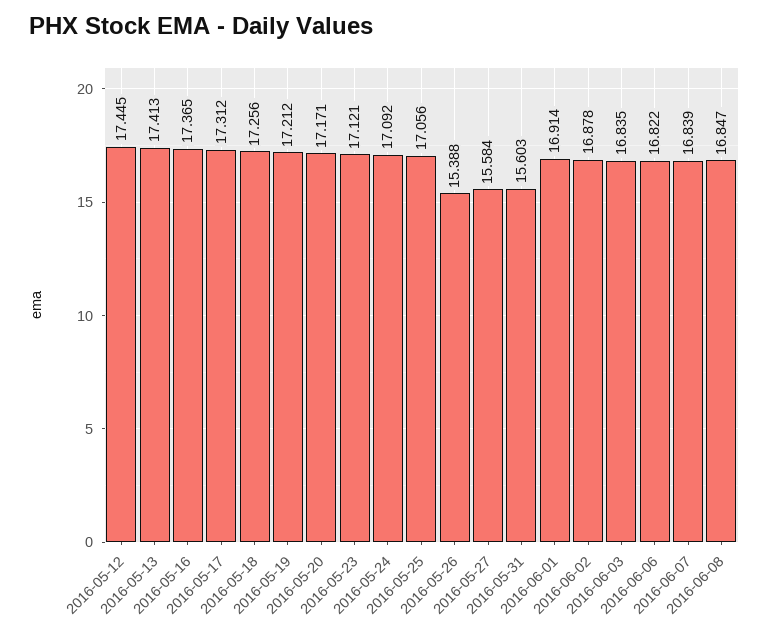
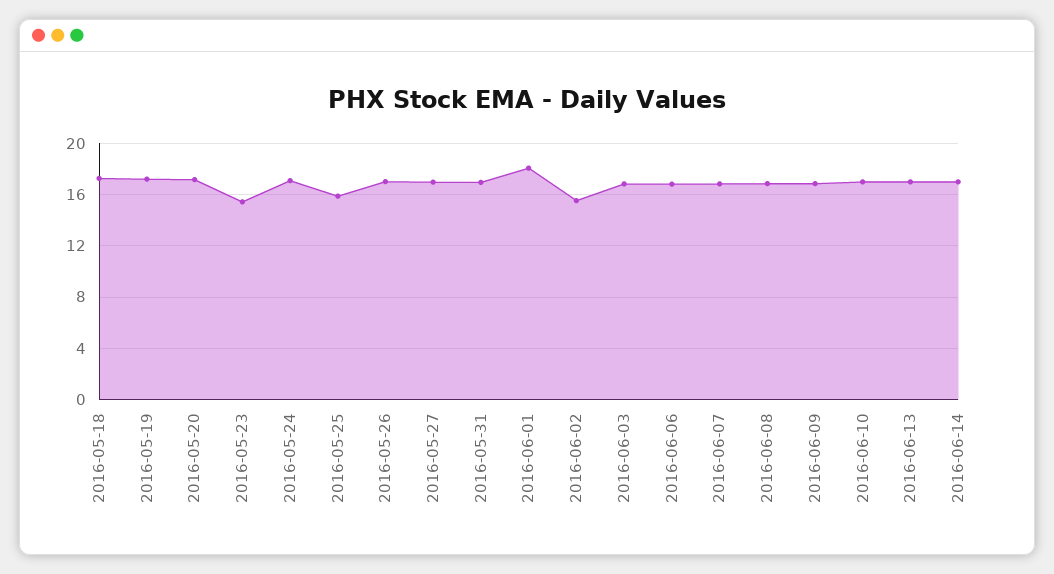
2016-05-12: 17.445 -> none
2016-05-13: 17.413 -> none
2016-05-16: 17.365 -> none
2016-05-17: 17.312 -> none
2016-05-23: 17.121 -> 15.5
2016-05-25: 17.056 -> 16
2016-05-26: 15.388 -> 17
2016-05-27: 15.584 -> 17
2016-05-31: 15.603 -> 17
2016-06-01: 16.914 -> 18
2016-06-02: 16.878 -> 15.5
2016-06-09: none -> 17
2016-06-10: none -> 17
2016-06-13: none -> 17
2016-06-14: none -> 17

